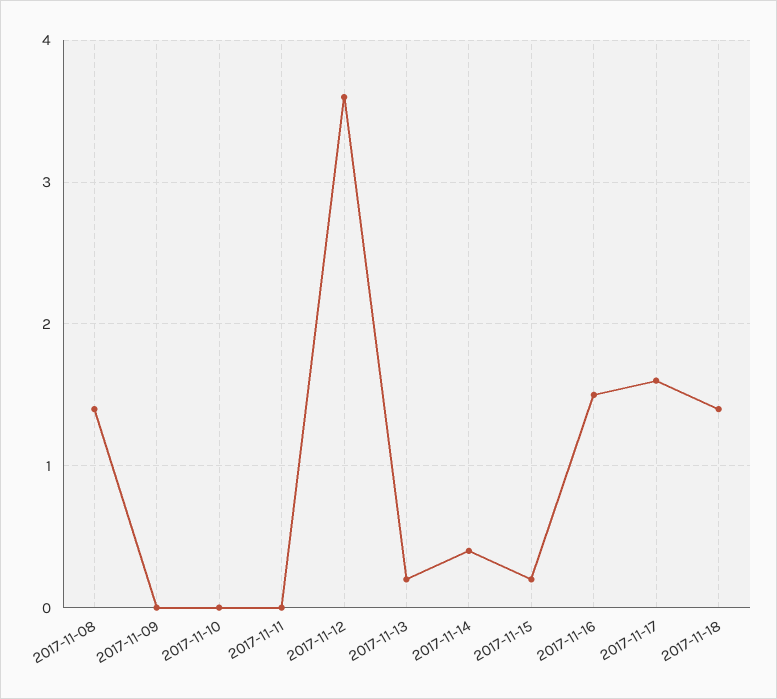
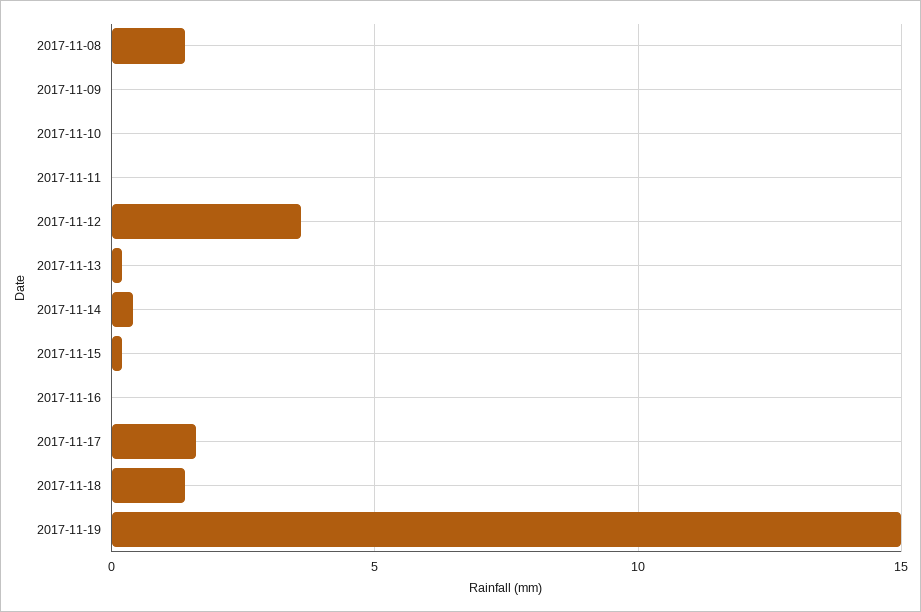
2017-11-16: 1.5 -> 0
2017-11-19: none -> 15

